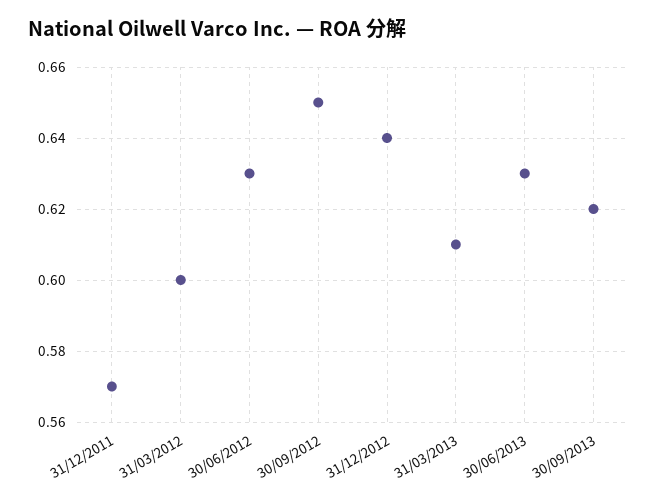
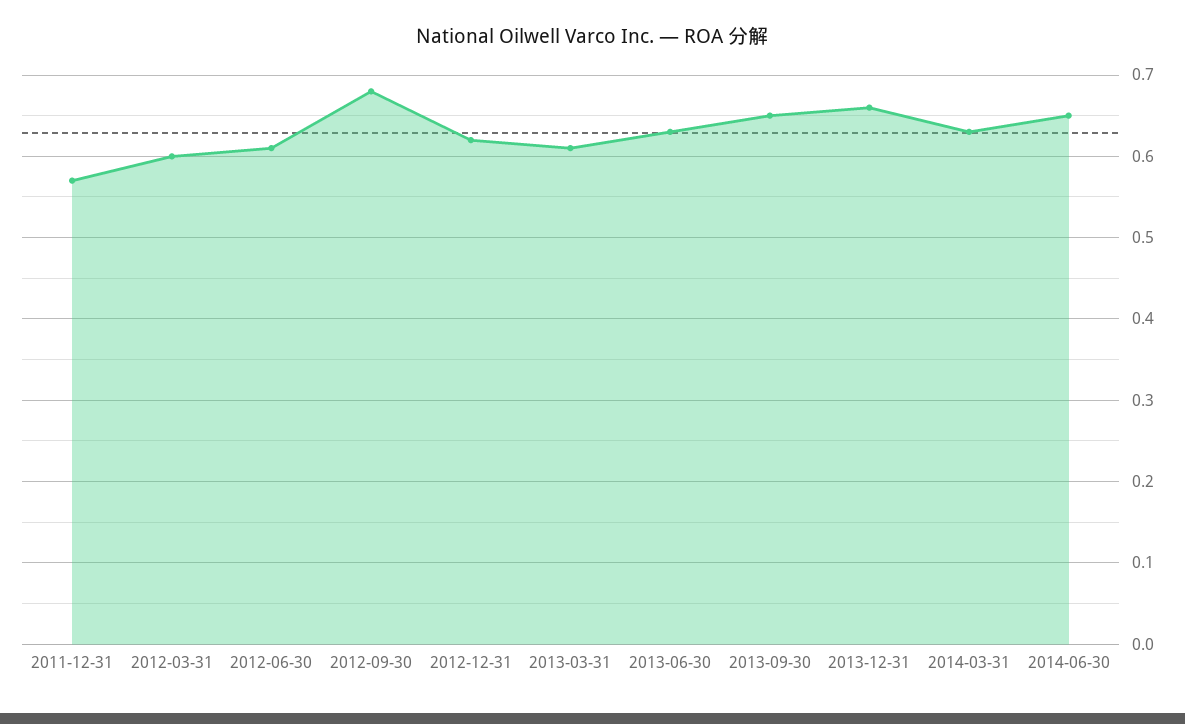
30/06/2012: 0.63 -> 0.61
30/09/2012: 0.65 -> 0.68
31/12/2012: 0.64 -> 0.62
30/09/2013: 0.62 -> 0.65
2013-12-31: none -> 0.66
2014-03-31: none -> 0.63
2014-06-30: none -> 0.65

